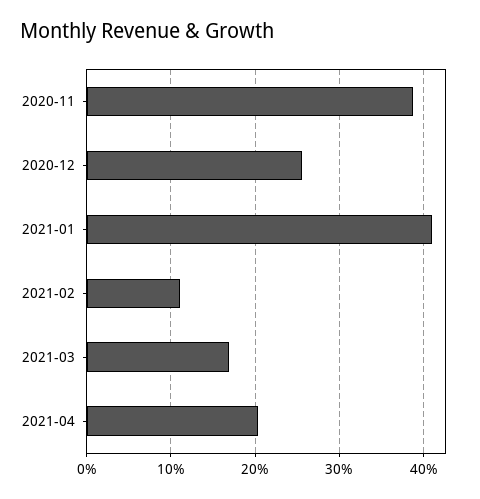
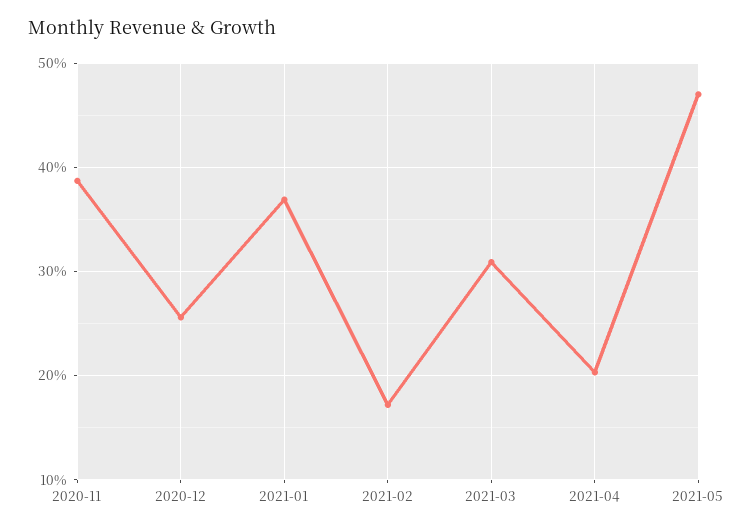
2021-01: 41 -> 37
2021-02: 11 -> 17
2021-03: 17 -> 31
2021-05: none -> 47

